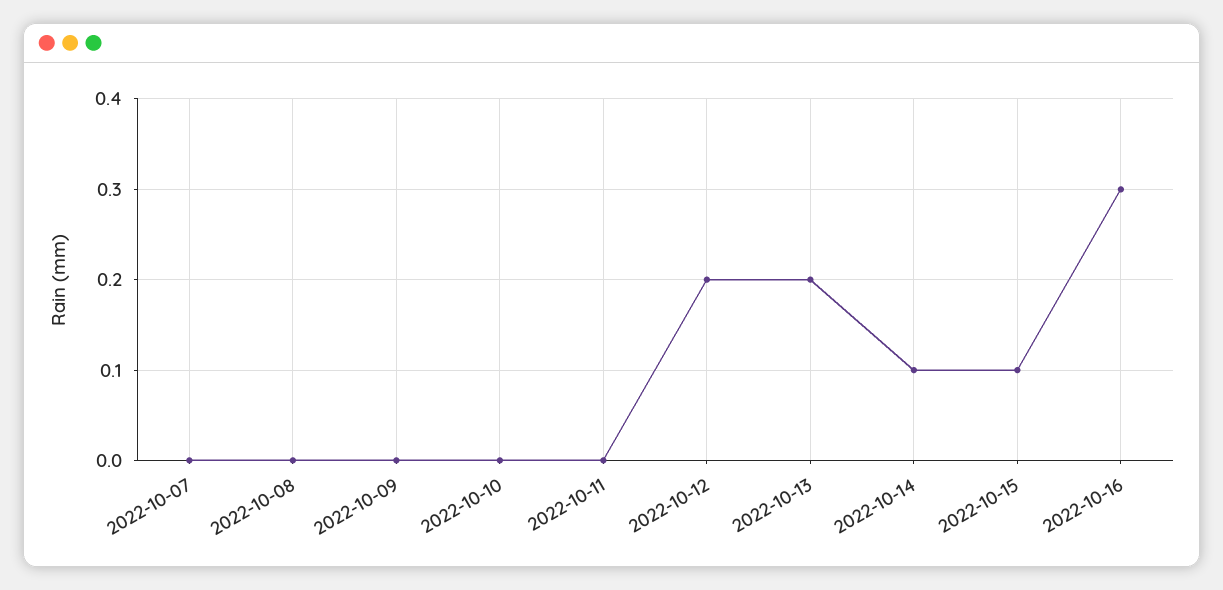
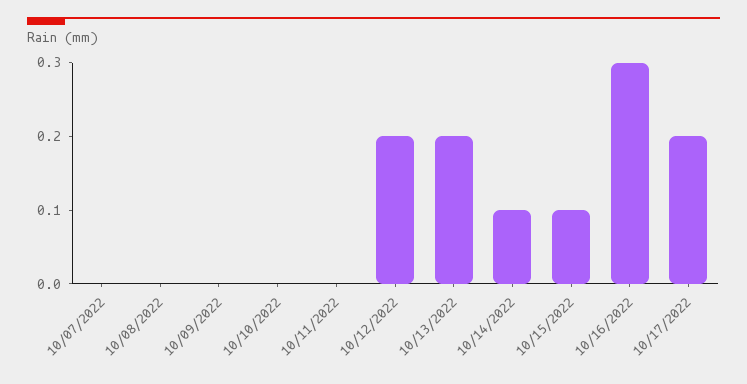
10/17/2022: none -> 0.2

